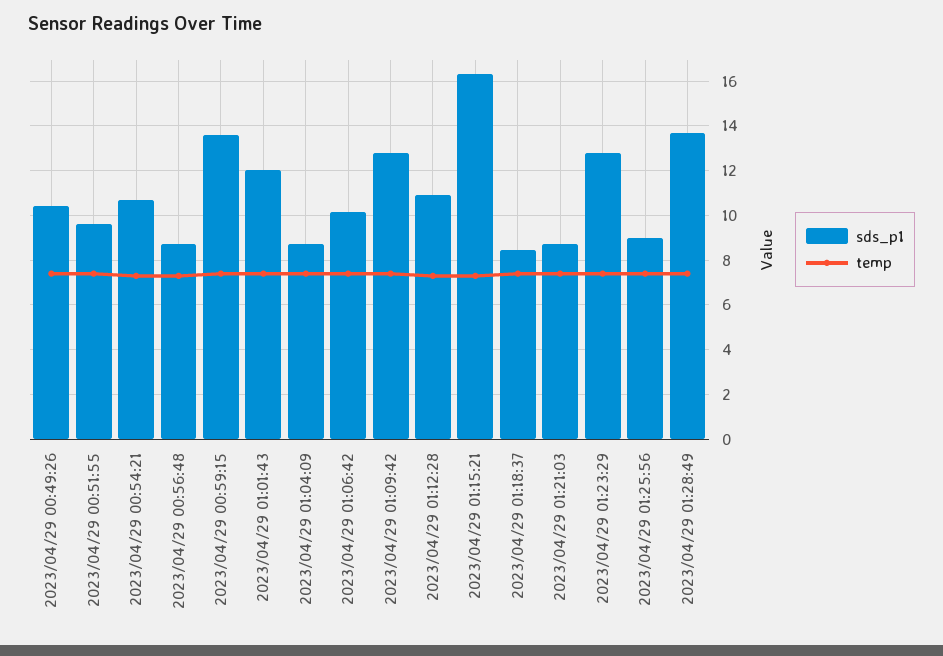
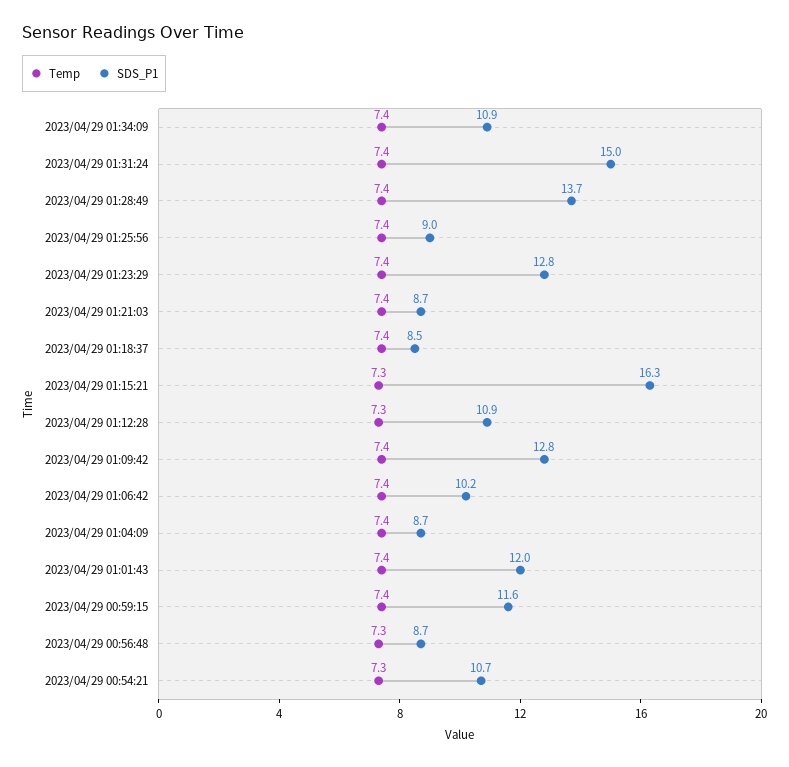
sds_p1, 2023/04/29 00:49:26: 10.5 -> none
temp, 2023/04/29 00:49:26: 7.5 -> none
sds_p1, 2023/04/29 00:51:55: 9.5 -> none
temp, 2023/04/29 00:51:55: 7.5 -> none
sds_p1, 2023/04/29 00:59:15: 13.5 -> 11.6
temp, 2023/04/29 01:34:09: none -> 7.4
sds_p1, 2023/04/29 01:34:09: none -> 10.9
temp, 2023/04/29 01:31:24: none -> 7.4
sds_p1, 2023/04/29 01:31:24: none -> 15

